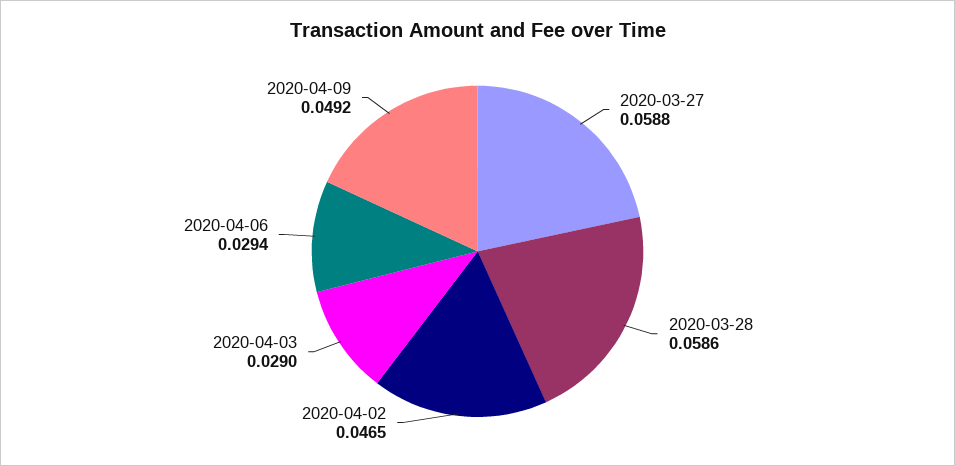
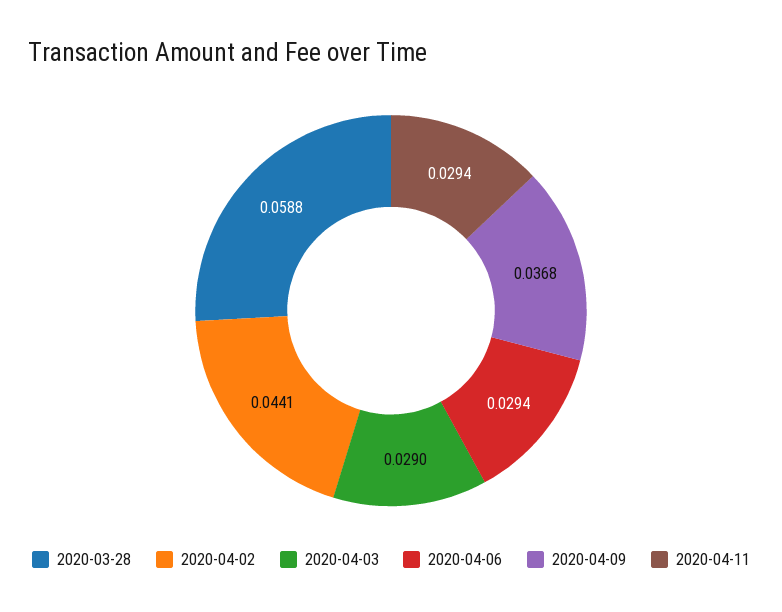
2020-03-27: 0.0588 -> none
2020-03-28: 0.0586 -> 0.0588
2020-04-02: 0.0465 -> 0.0441
2020-04-09: 0.0492 -> 0.0368
2020-04-11: none -> 0.0294

